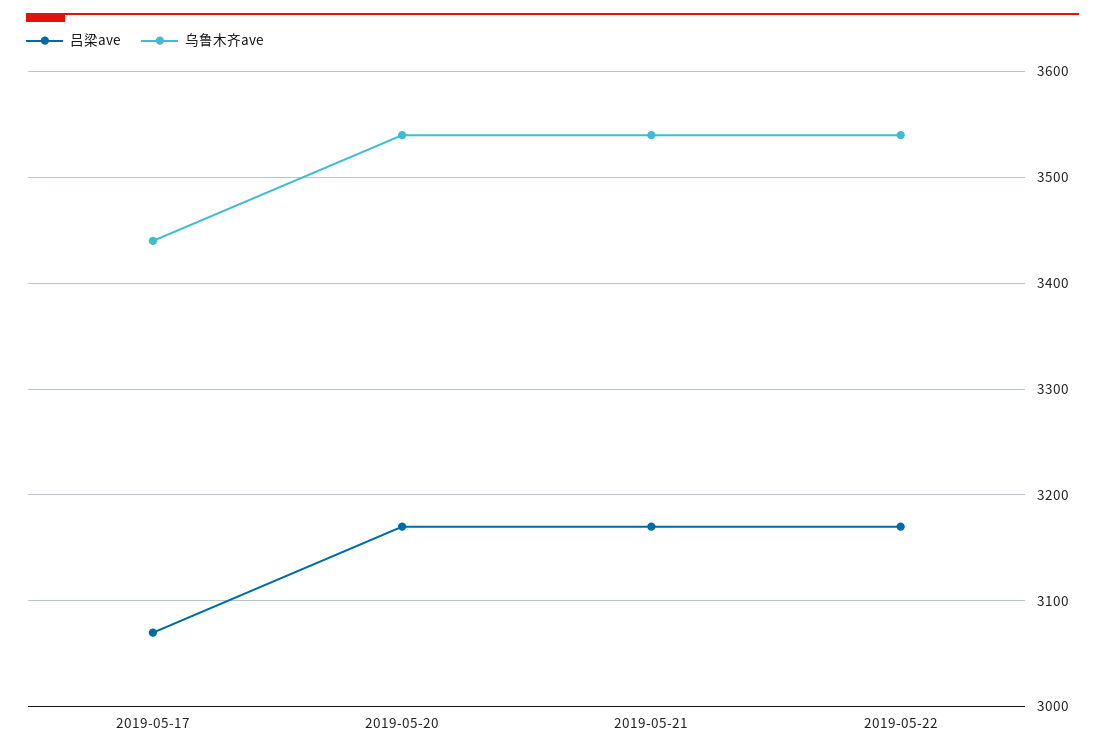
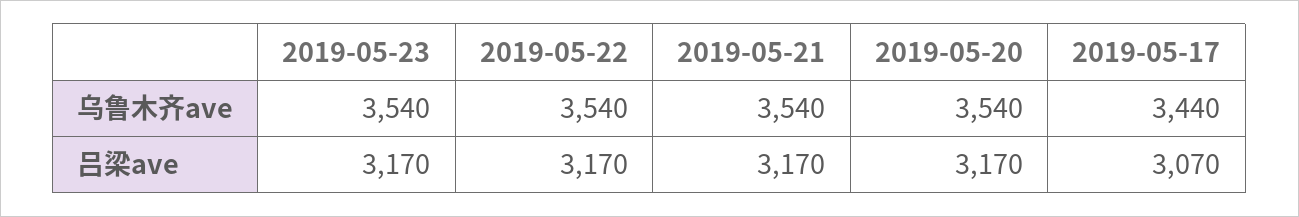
乌鲁木齐ave, 2019-05-23: none -> 3540
吕梁ave, 2019-05-23: none -> 3170

